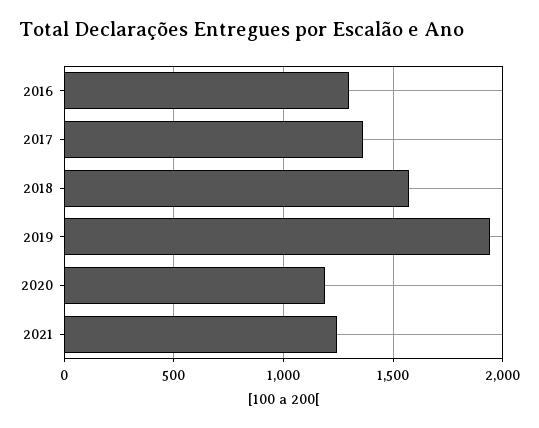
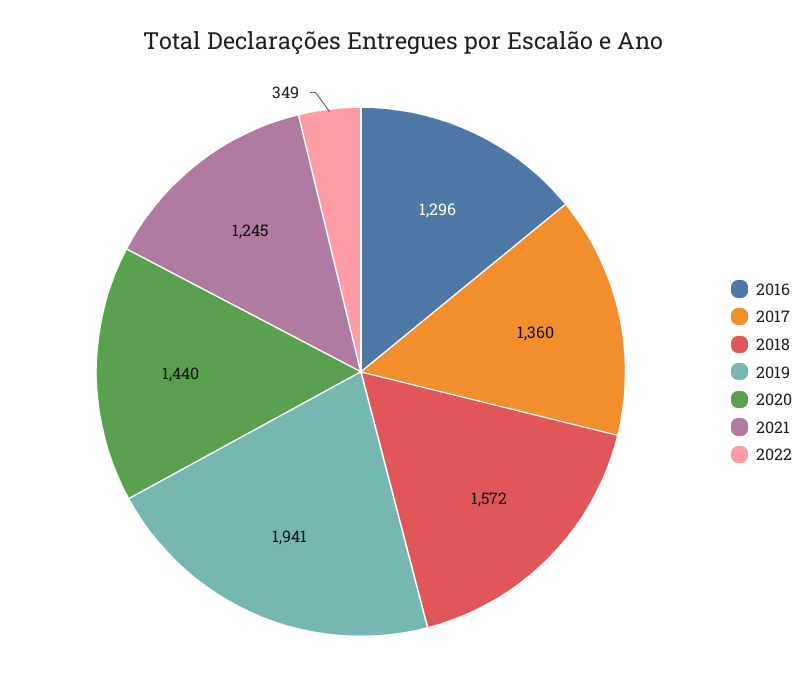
2020: 1200 -> 1440
2022: none -> 349

